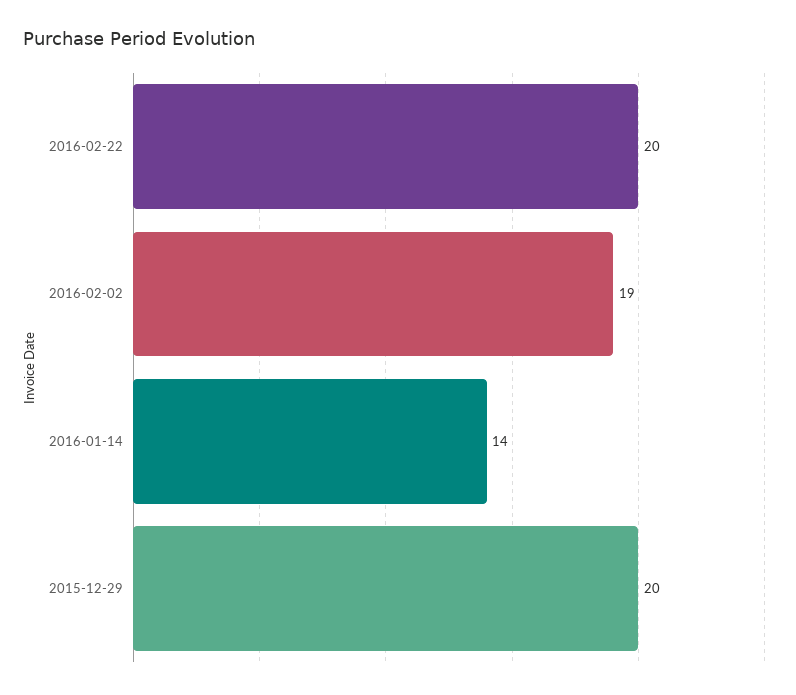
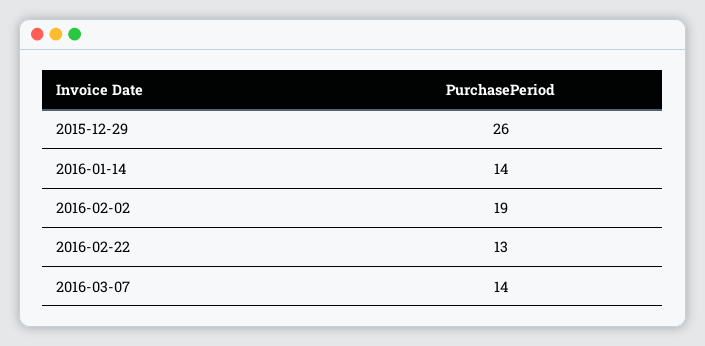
2016-02-22: 20 -> 13
2015-12-29: 20 -> 26
2016-03-07: none -> 14

